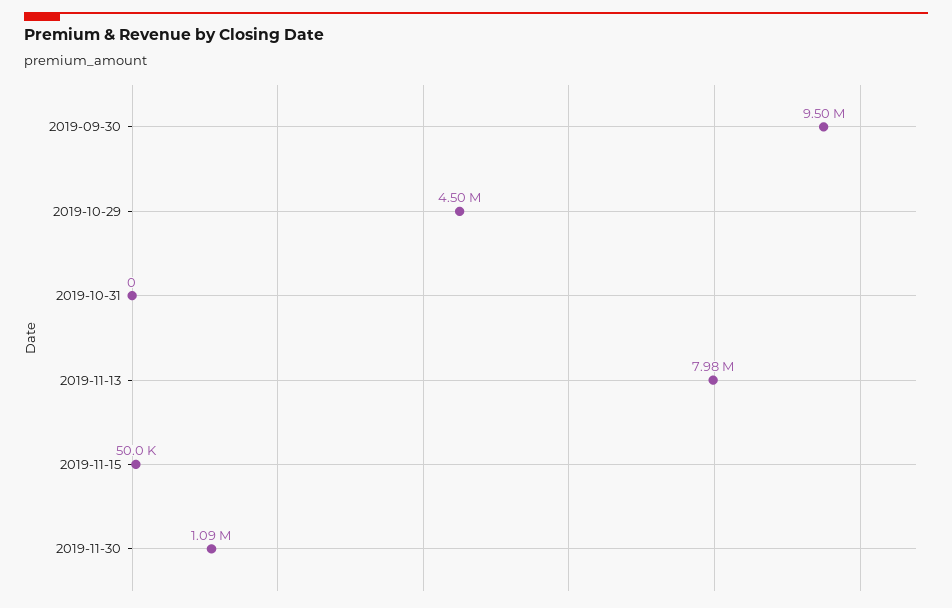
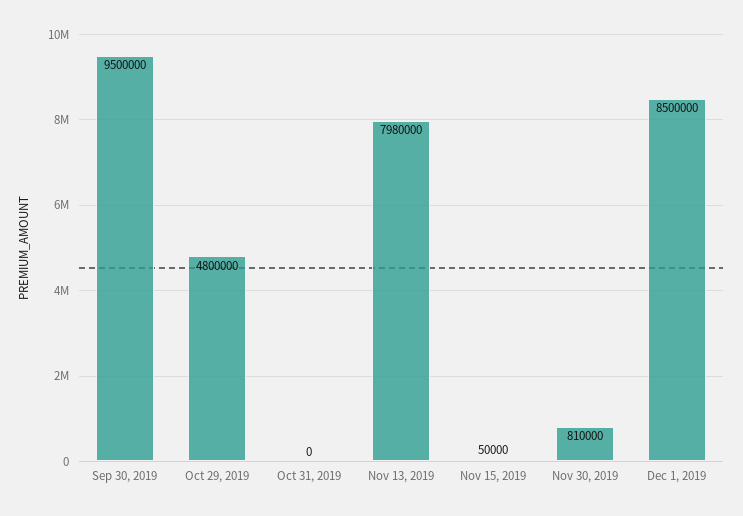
2019-10-29: 4500000 -> 4800000
2019-11-30: 1090000 -> 810000
Dec 1, 2019: none -> 8500000

